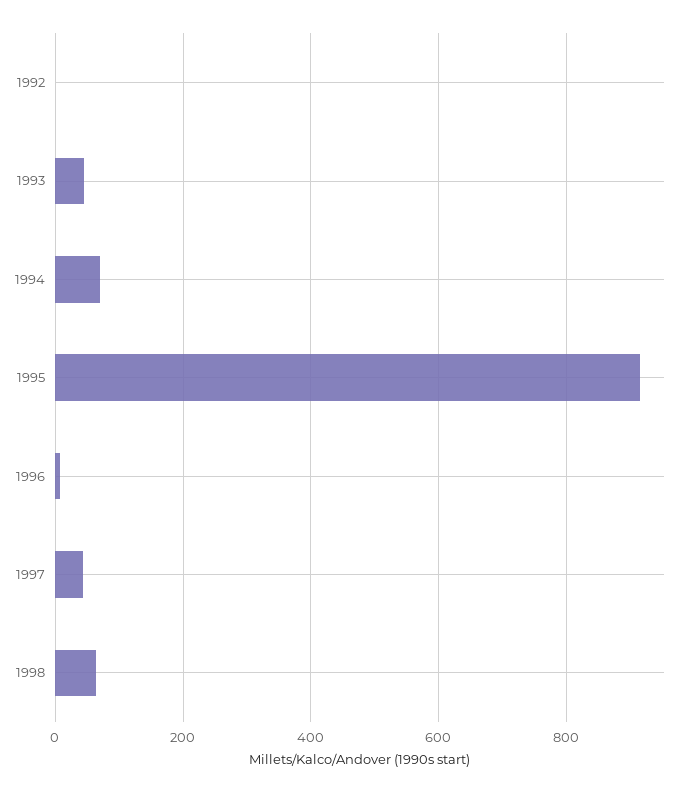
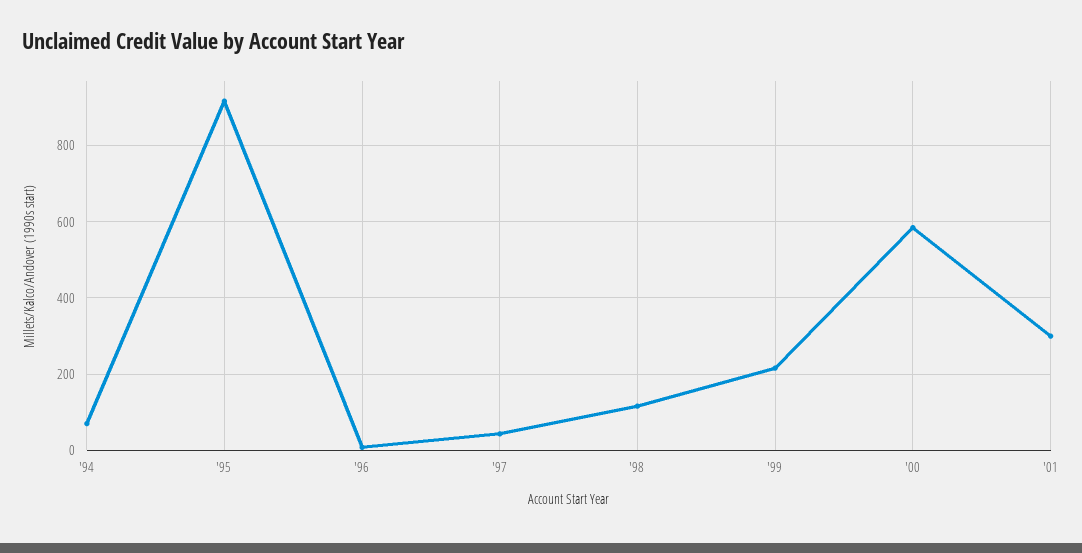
1992: 0 -> none
1993: 40 -> none
1998: 60 -> 120
'99: none -> 220
'00: none -> 580
'01: none -> 300

